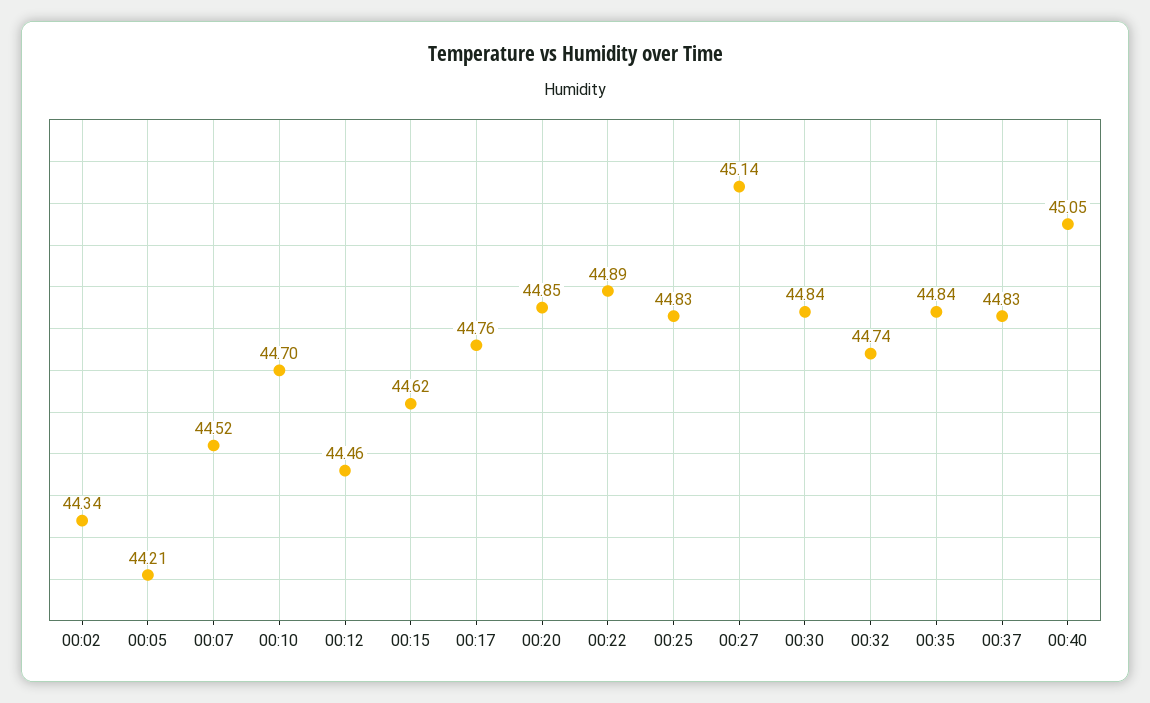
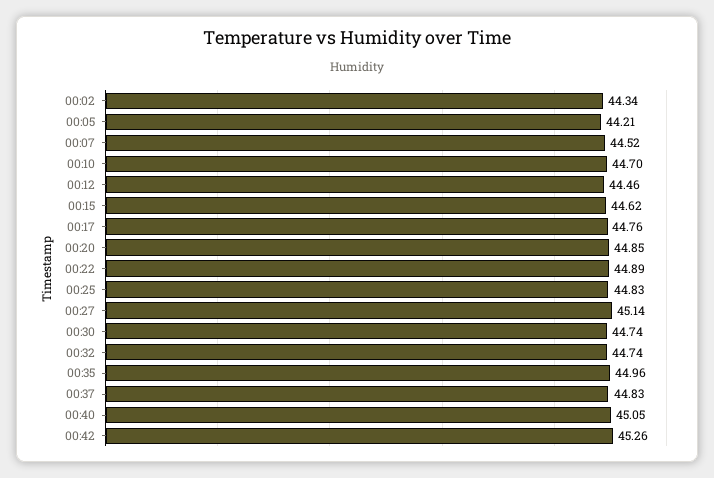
00:30: 44.84 -> 44.74
00:35: 44.84 -> 44.96
00:42: none -> 45.26

